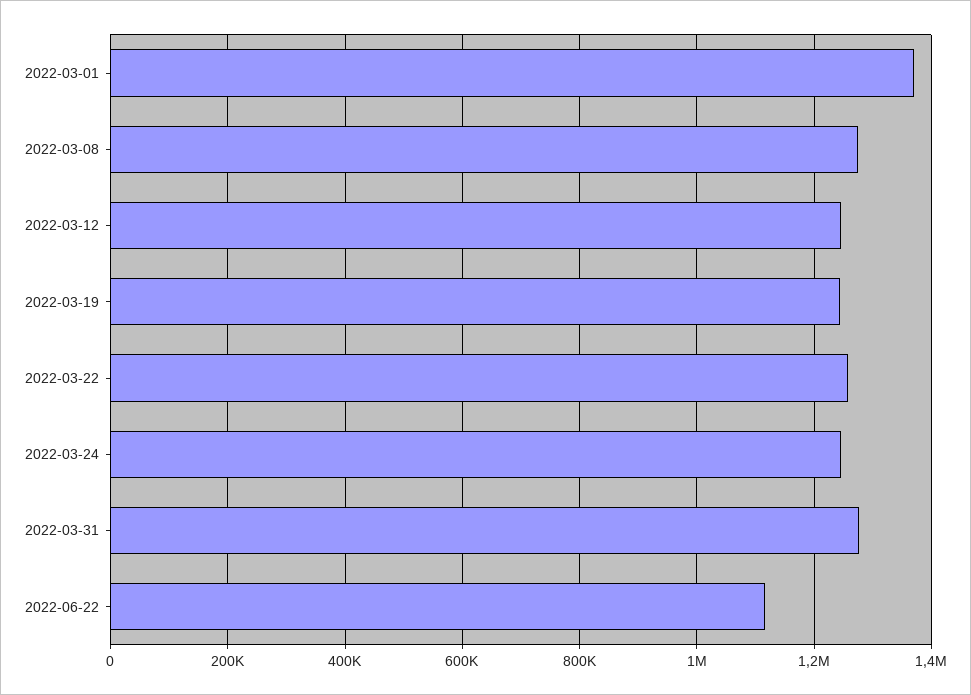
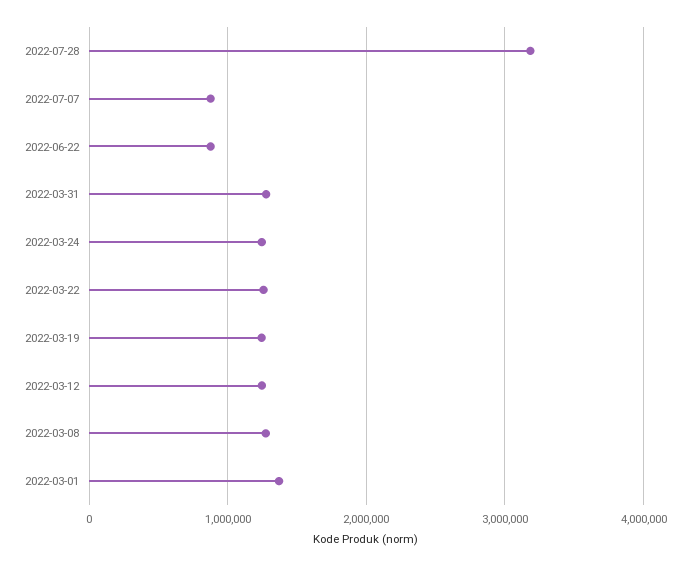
2022-06-22: 1120000 -> 900000
2022-07-28: none -> 3200000
2022-07-07: none -> 900000

